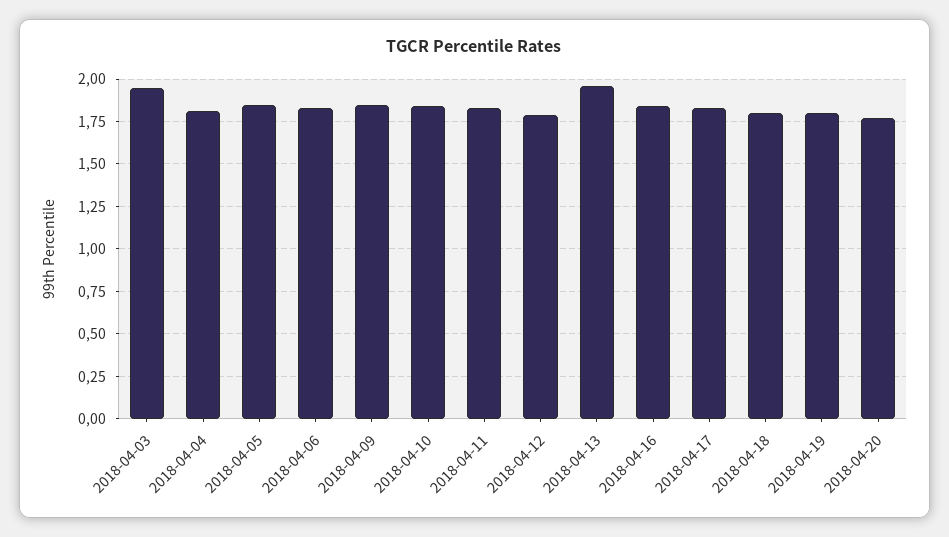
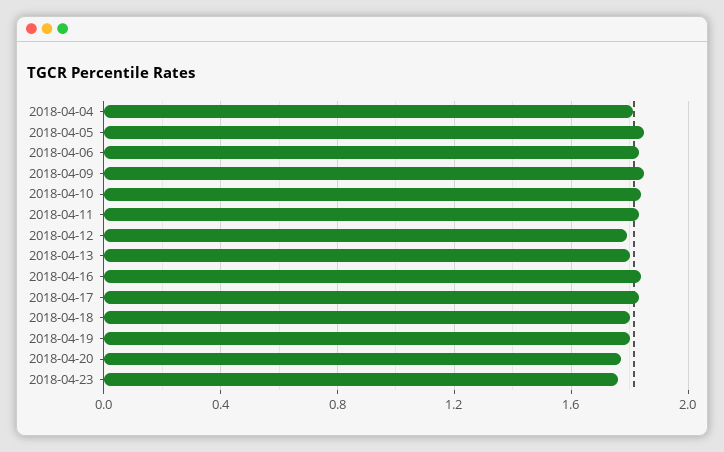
2018-04-03: 1.95 -> none
2018-04-13: 1.95 -> 1.8
2018-04-23: none -> 1.75

